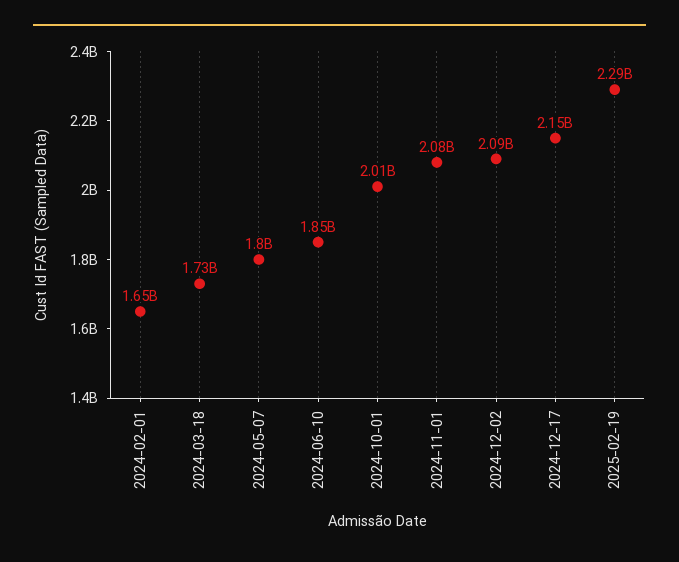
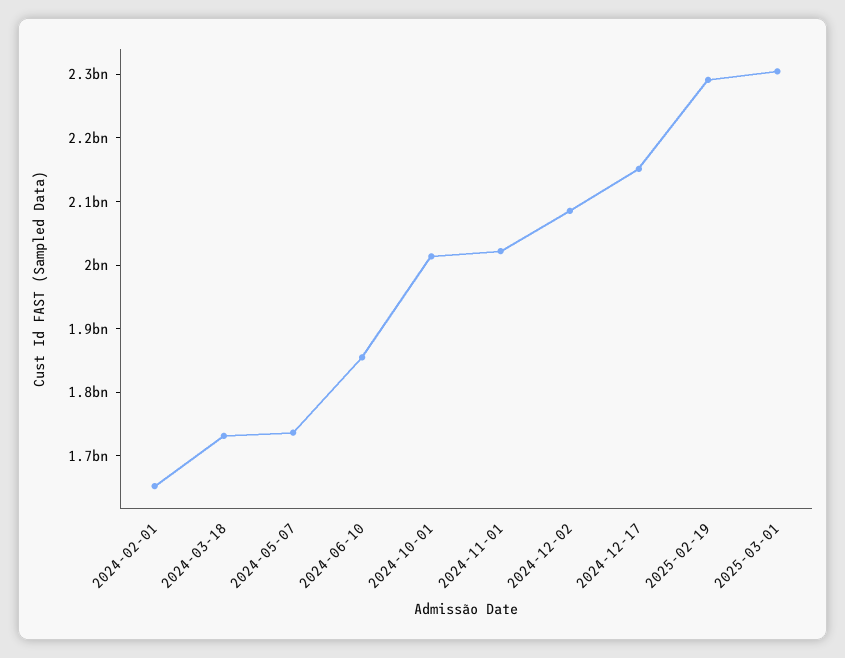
2024-05-07: 1800000000 -> 1740000000
2024-11-01: 2080000000 -> 2020000000
2025-03-01: none -> 2300000000

